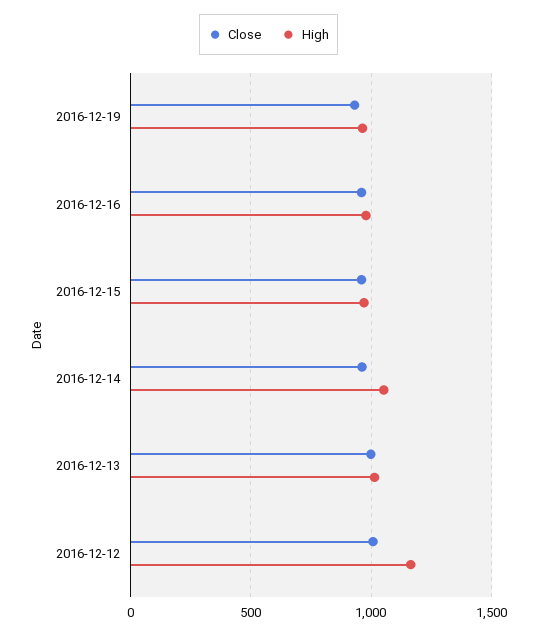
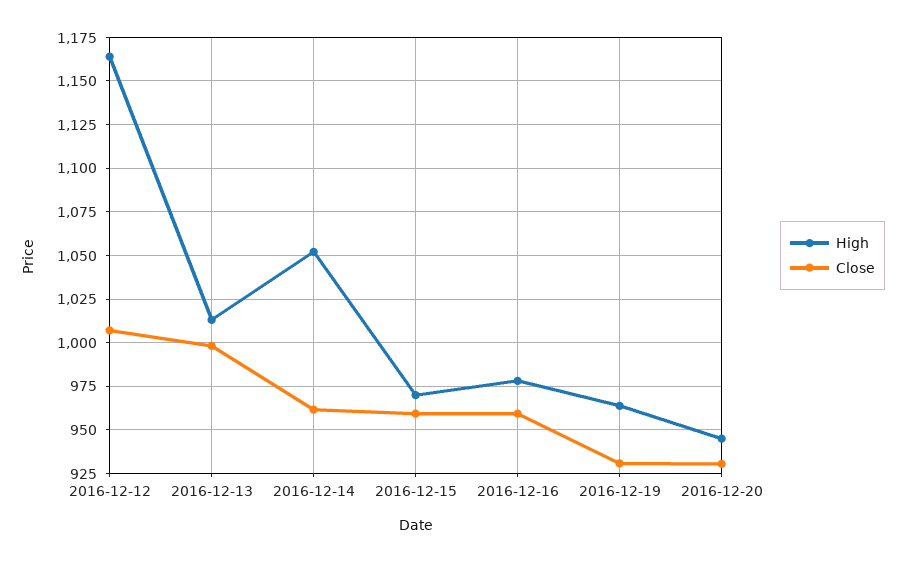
High, 2016-12-20: none -> 945
Close, 2016-12-20: none -> 930

